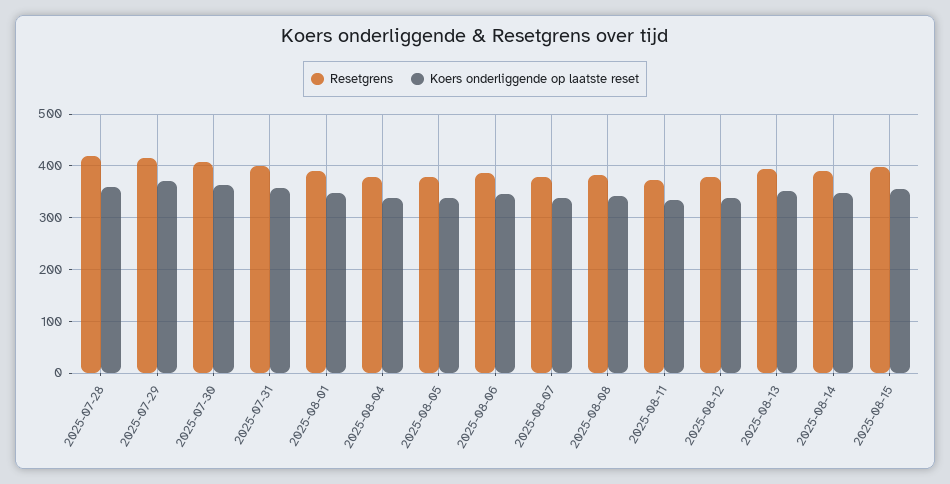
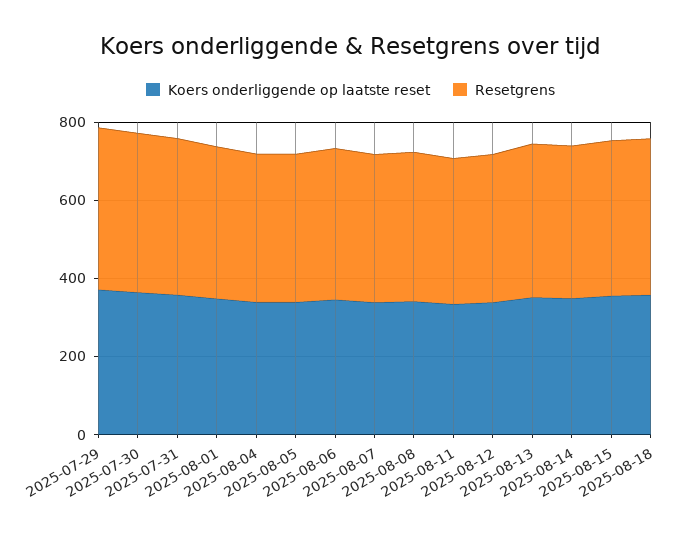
Resetgrens, 2025-07-28: 420 -> none
Koers onderliggende op laatste reset, 2025-07-28: 360 -> none
Koers onderliggende op laatste reset, 2025-08-18: none -> 350
Resetgrens, 2025-08-18: none -> 400

